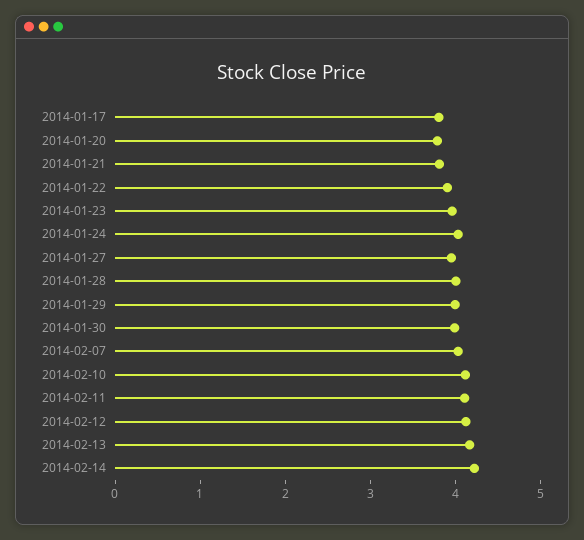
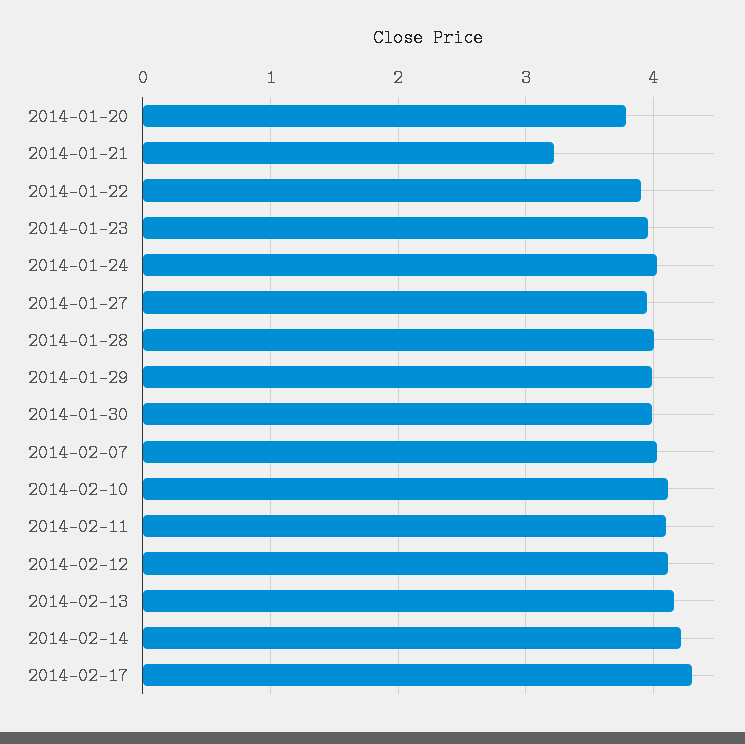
2014-01-17: 3.8 -> none
2014-01-21: 3.8 -> 3.2
2014-02-17: none -> 4.3

